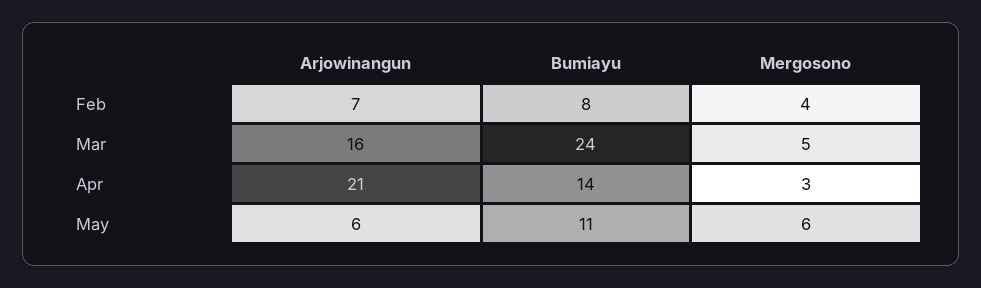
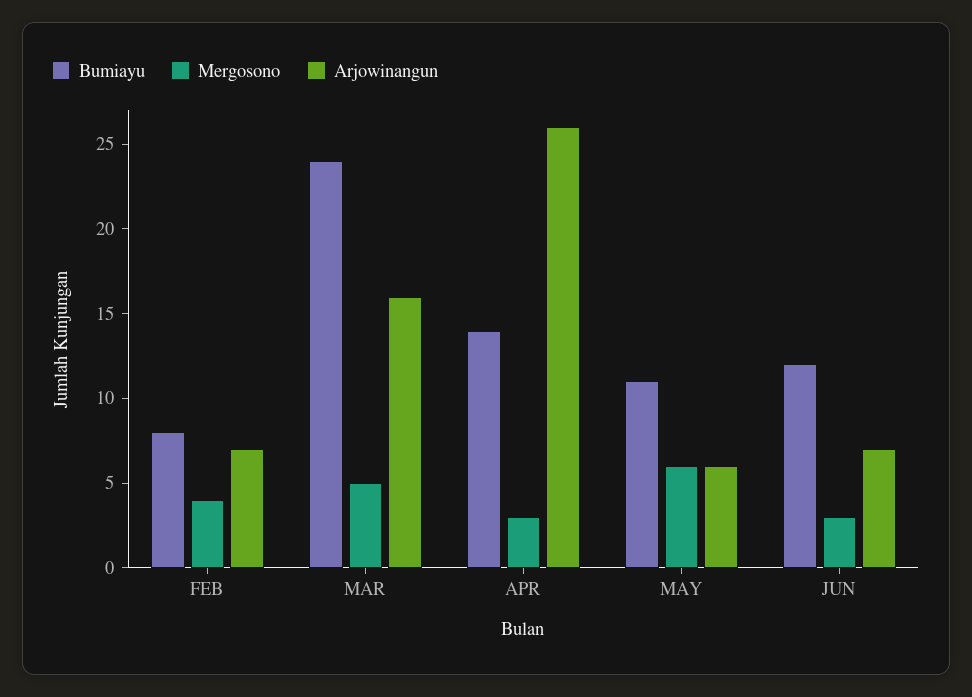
Arjowinangun, Apr: 21 -> 26
Bumiayu, JUN: none -> 12
Mergosono, JUN: none -> 3
Arjowinangun, JUN: none -> 7

